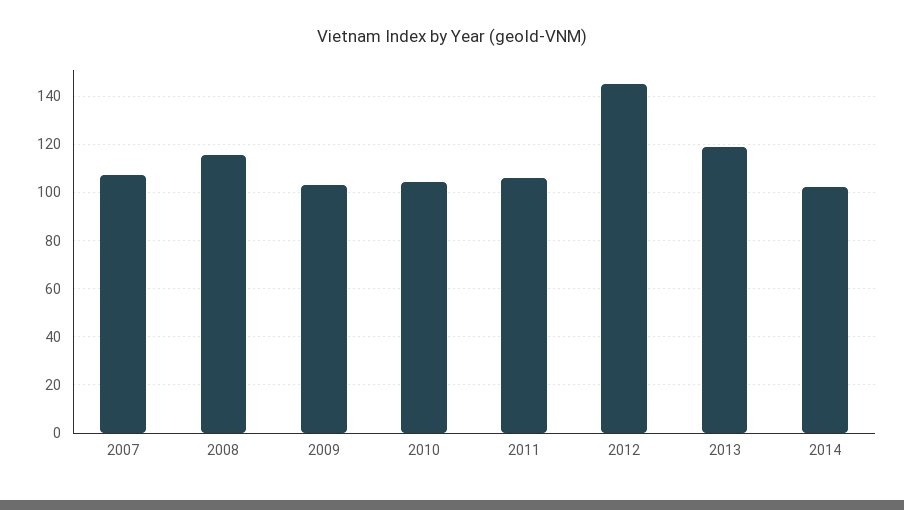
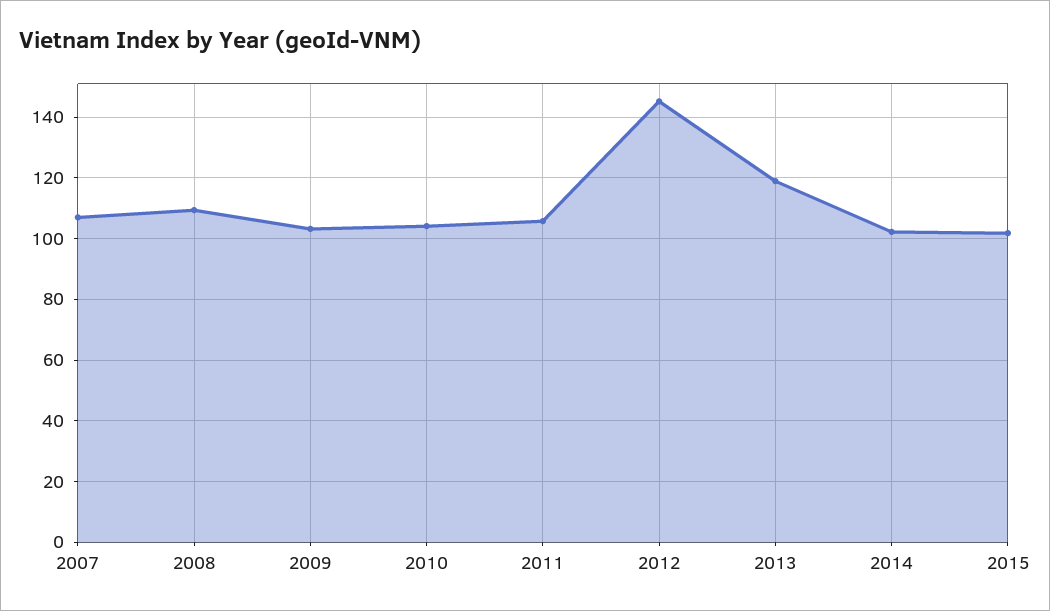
2008: 115 -> 110
2015: none -> 102

